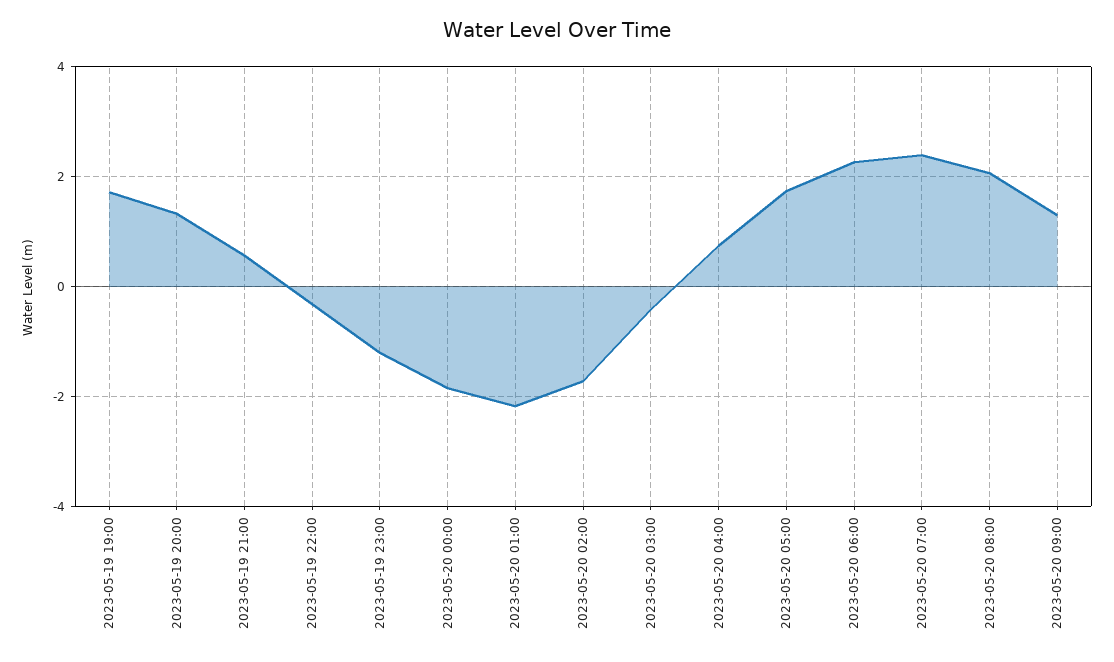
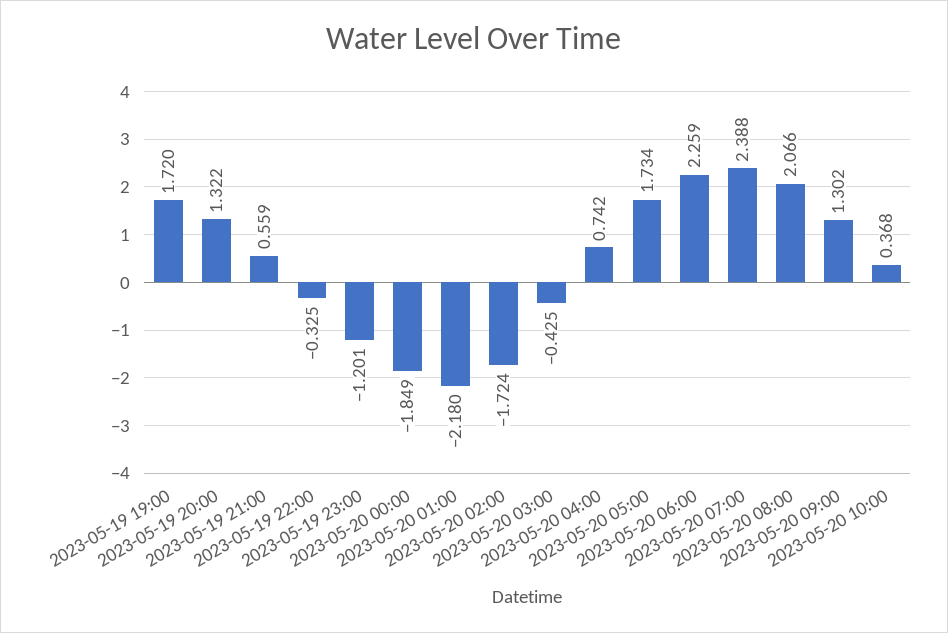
2023-05-20 10:00: none -> 0.368

